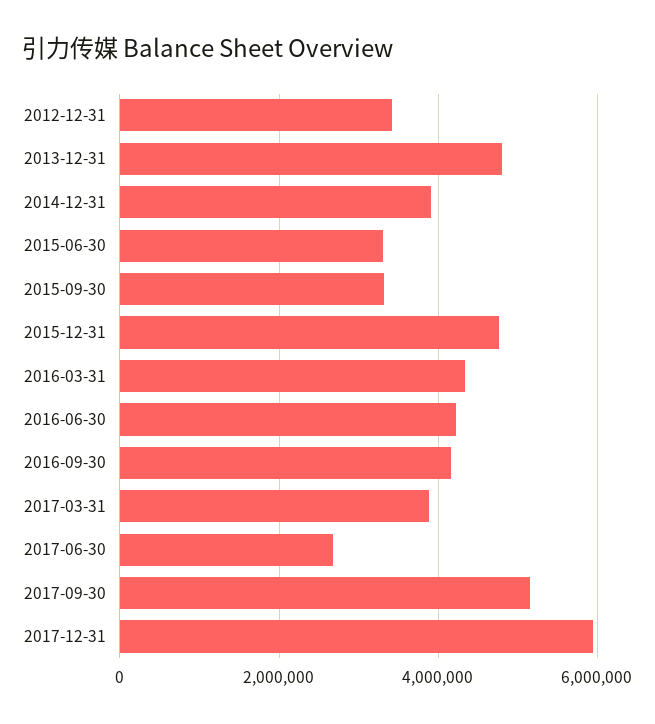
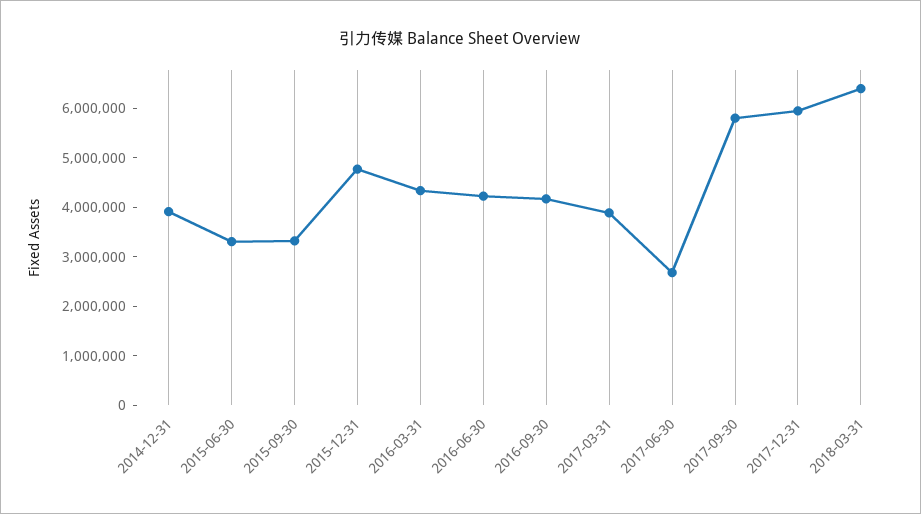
2012-12-31: 3400000 -> none
2013-12-31: 4800000 -> none
2017-09-30: 5200000 -> 5800000
2018-03-31: none -> 6400000

